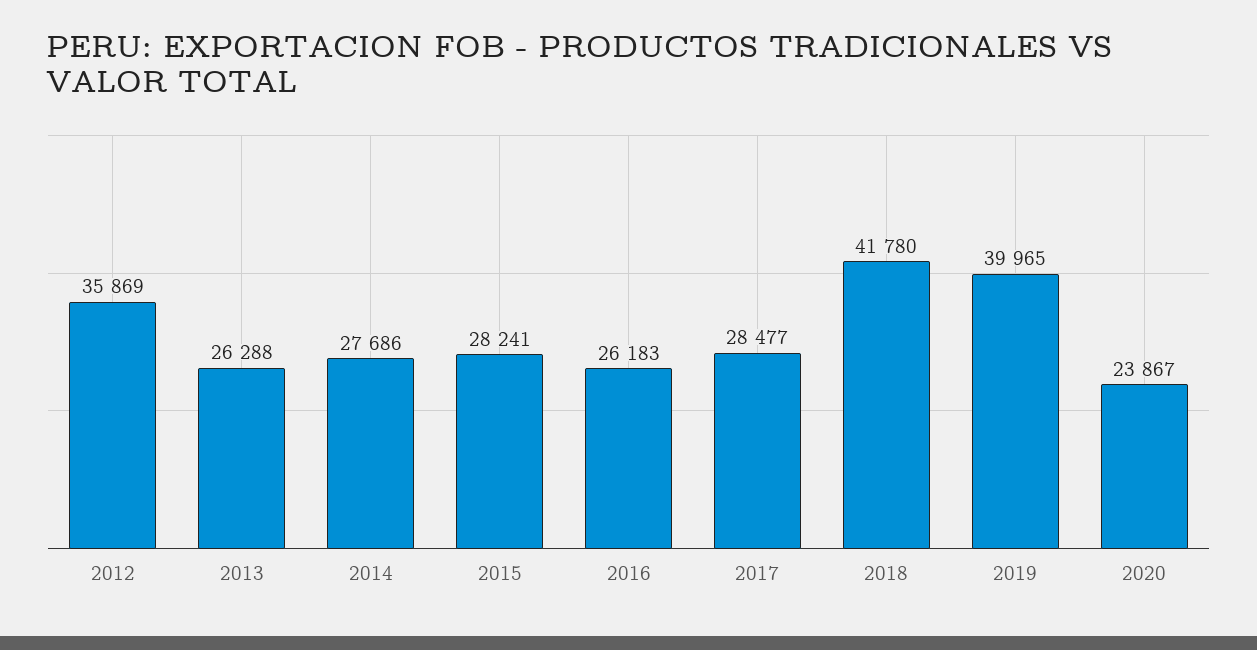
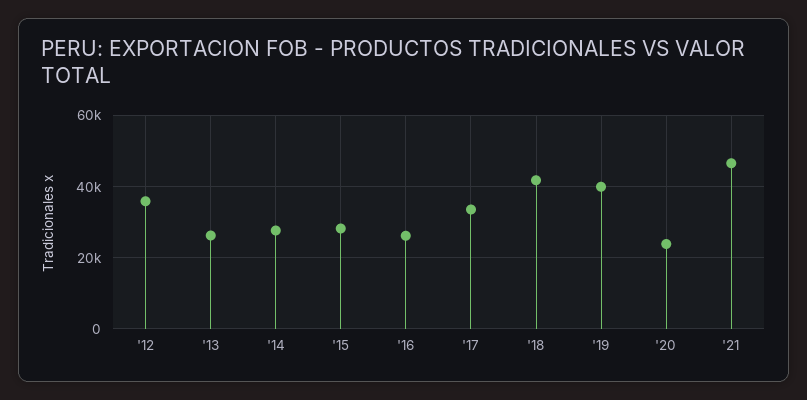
2017: 28477 -> 34000
'21: none -> 46000

